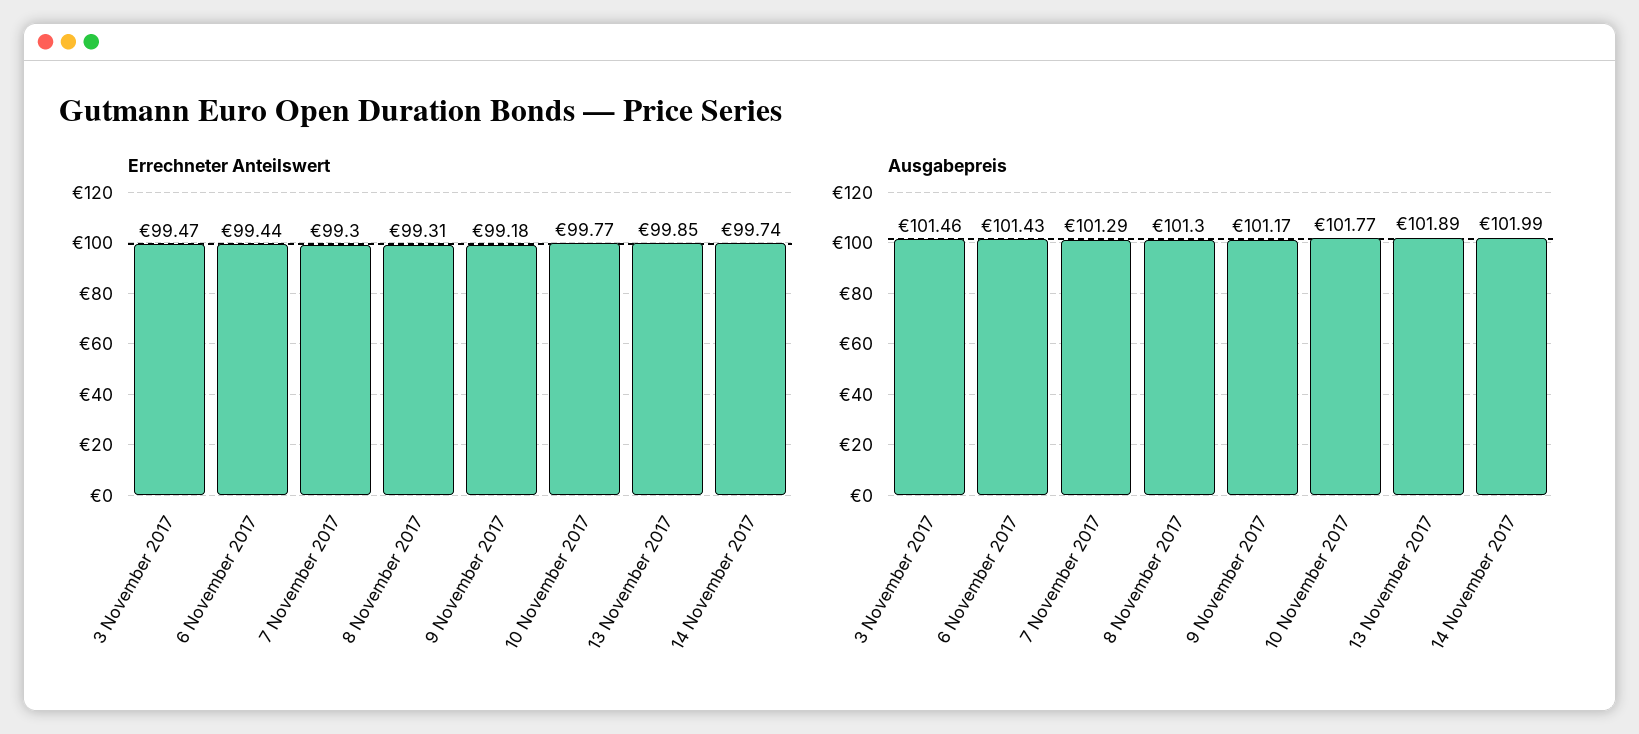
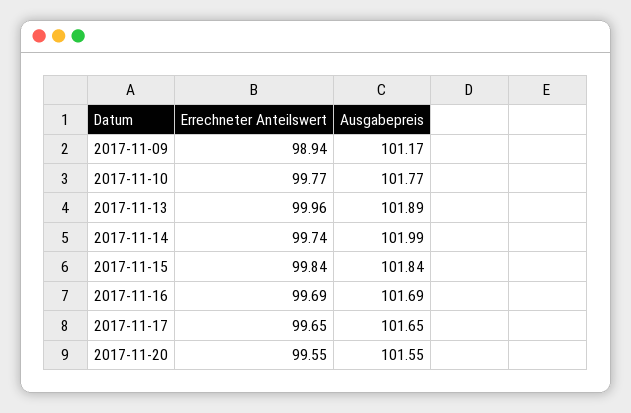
Errechneter Anteilswert, 3 November 2017: 99.47 -> none
Errechneter Anteilswert, 6 November 2017: 99.44 -> none
Errechneter Anteilswert, 7 November 2017: 99.3 -> none
Errechneter Anteilswert, 8 November 2017: 99.31 -> none
Errechneter Anteilswert, 9 November 2017: 99.18 -> 98.94
Errechneter Anteilswert, 13 November 2017: 99.85 -> 99.96
Ausgabepreis, 3 November 2017: 101.46 -> none
Ausgabepreis, 6 November 2017: 101.43 -> none
Ausgabepreis, 7 November 2017: 101.29 -> none
Ausgabepreis, 8 November 2017: 101.3 -> none
Errechneter Anteilswert, 2017-11-15: none -> 99.84
Ausgabepreis, 2017-11-15: none -> 101.84
Errechneter Anteilswert, 2017-11-16: none -> 99.69
Ausgabepreis, 2017-11-16: none -> 101.69
Errechneter Anteilswert, 2017-11-17: none -> 99.65
Ausgabepreis, 2017-11-17: none -> 101.65
Errechneter Anteilswert, 2017-11-20: none -> 99.55
Ausgabepreis, 2017-11-20: none -> 101.55

